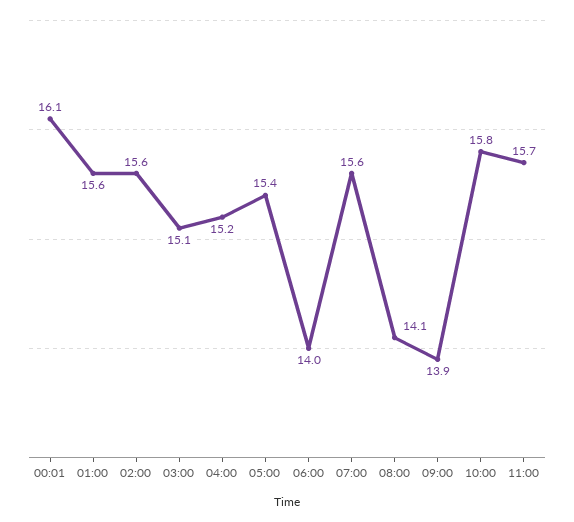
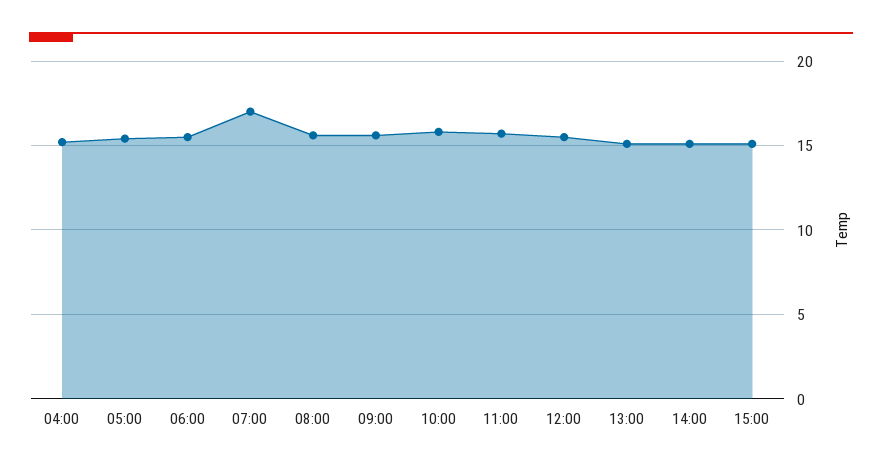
00:01: 16.1 -> none
01:00: 15.6 -> none
02:00: 15.6 -> none
03:00: 15.1 -> none
06:00: 14 -> 15.5
07:00: 15.6 -> 17
08:00: 14.1 -> 15.5
09:00: 13.9 -> 15.5
12:00: none -> 15.5
13:00: none -> 15
14:00: none -> 15
15:00: none -> 15

